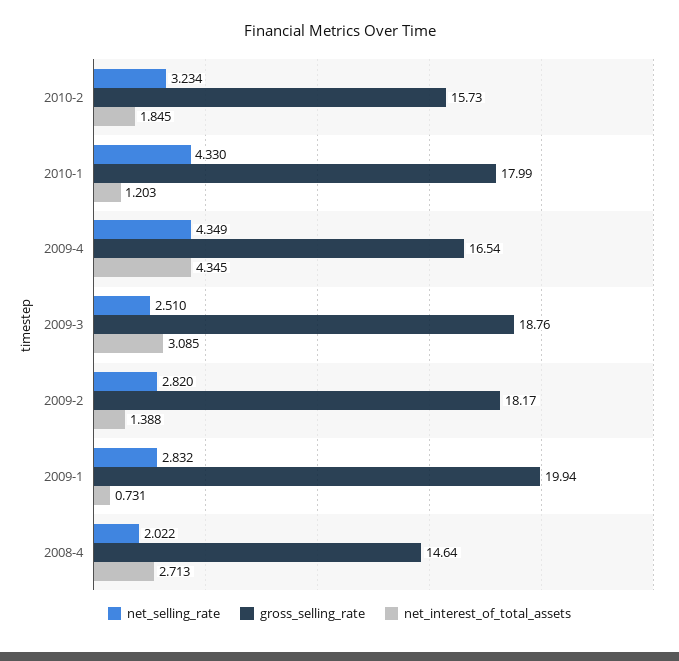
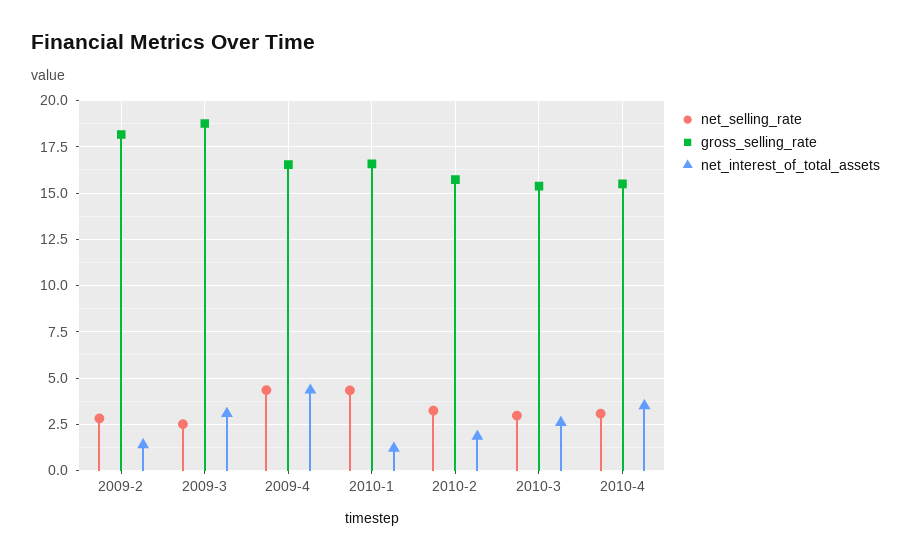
gross_selling_rate, 2010-1: 17.99 -> 16.5
net_selling_rate, 2009-1: 2.832 -> none
gross_selling_rate, 2009-1: 19.94 -> none
net_interest_of_total_assets, 2009-1: 0.731 -> none
net_selling_rate, 2008-4: 2.022 -> none
gross_selling_rate, 2008-4: 14.64 -> none
net_interest_of_total_assets, 2008-4: 2.713 -> none
net_selling_rate, 2010-3: none -> 3
gross_selling_rate, 2010-3: none -> 15.5
net_interest_of_total_assets, 2010-3: none -> 2.5
net_selling_rate, 2010-4: none -> 3
gross_selling_rate, 2010-4: none -> 15.5
net_interest_of_total_assets, 2010-4: none -> 3.5

